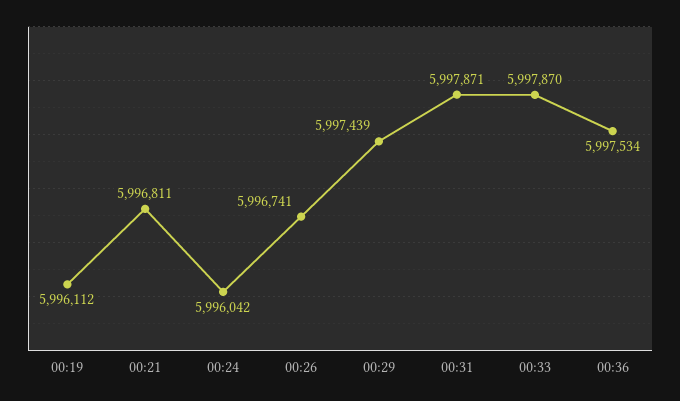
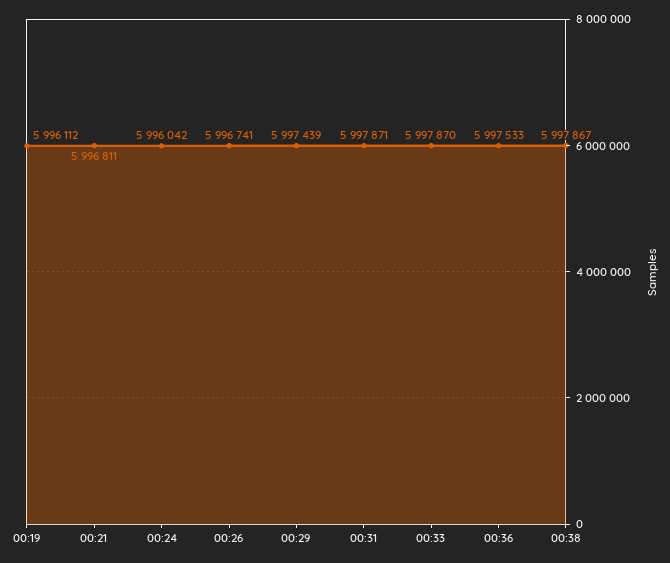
00:36: 5997534 -> 5997533
00:38: none -> 5997867

